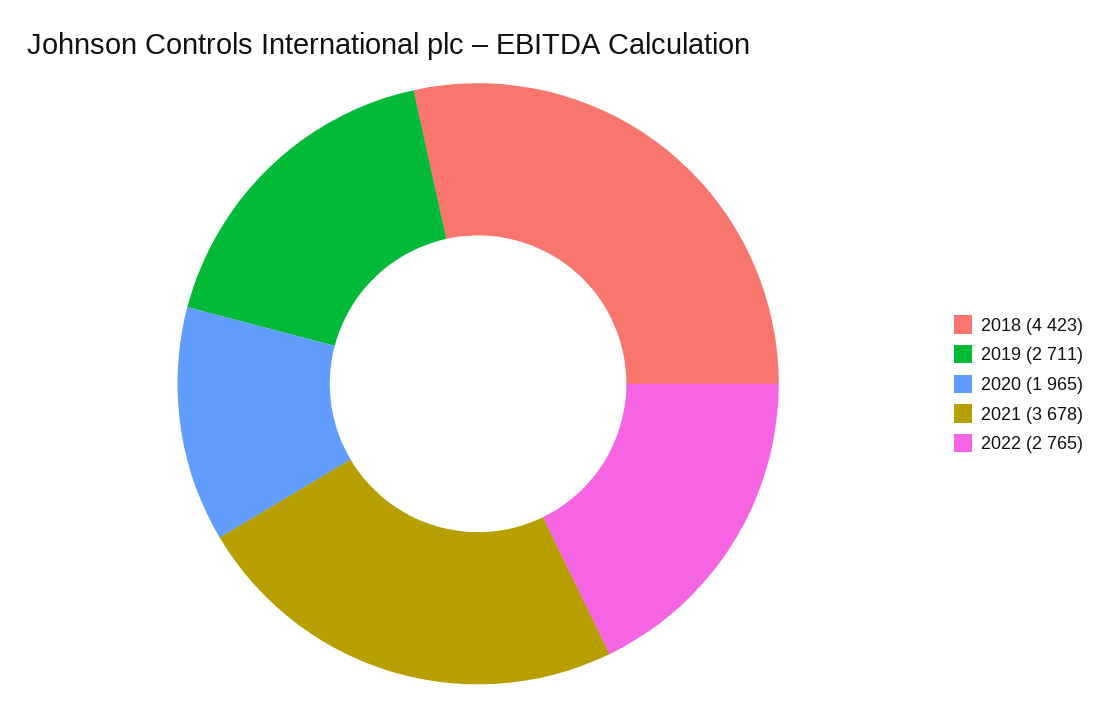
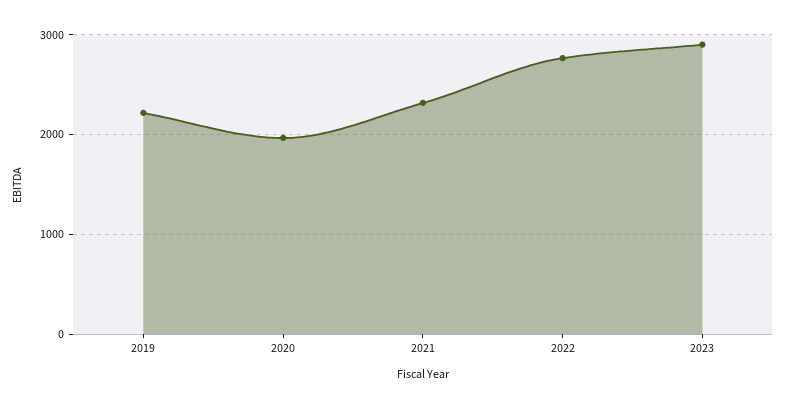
2018: 4423 -> none
2019: 2711 -> 2200
2021: 3678 -> 2300
2023: none -> 2900

